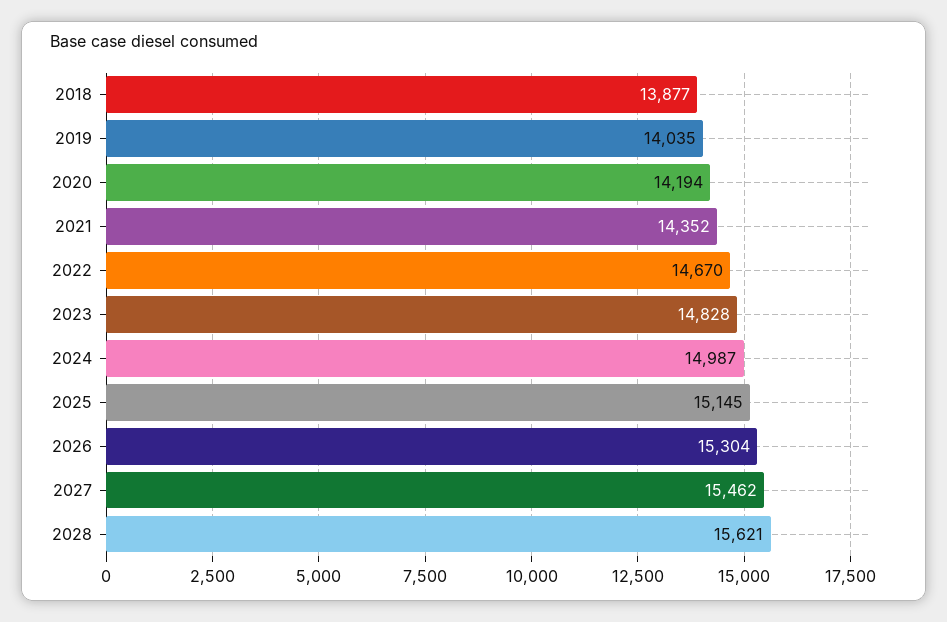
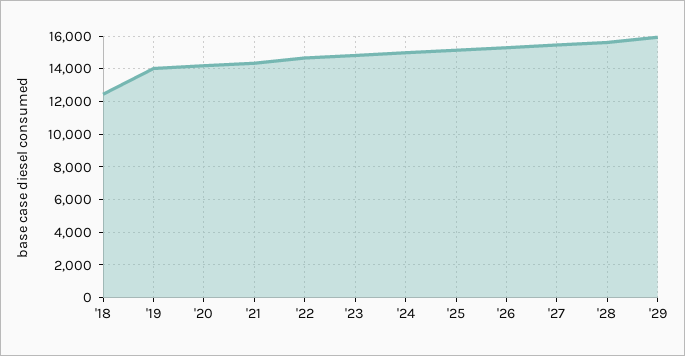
2018: 13877 -> 12500
'29: none -> 16000

